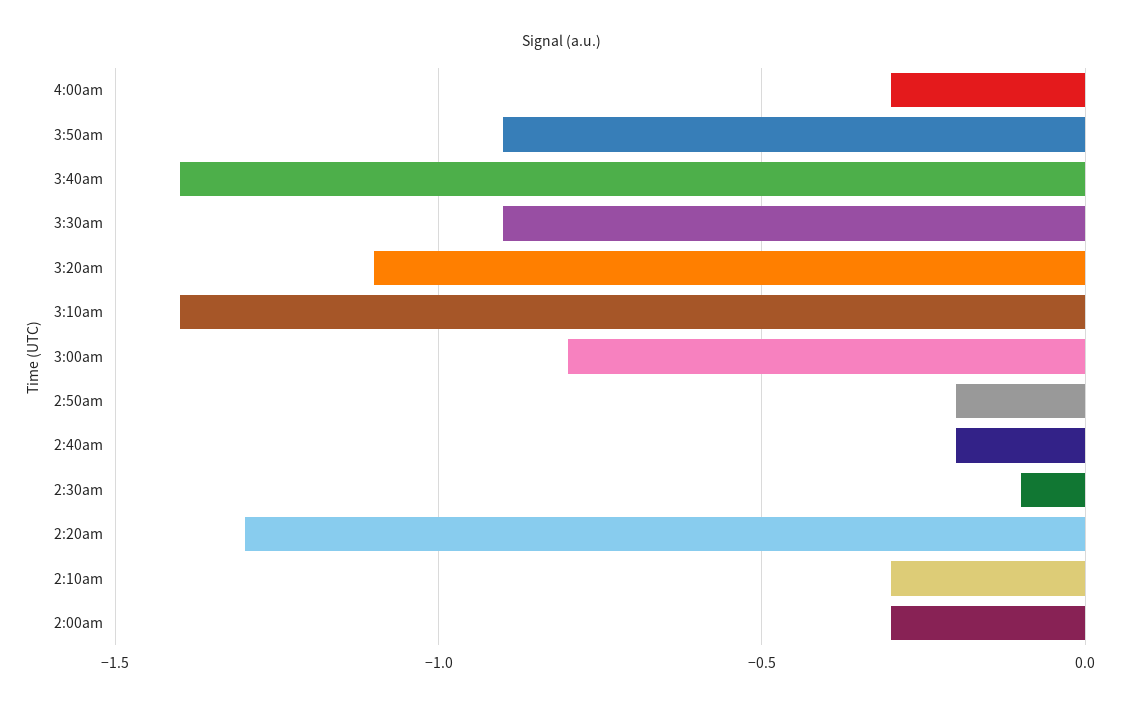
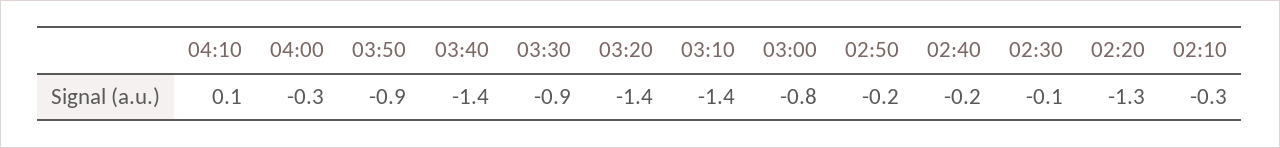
3:20am: -1.1 -> -1.4
2:00am: -0.3 -> none
04:10: none -> 0.1

